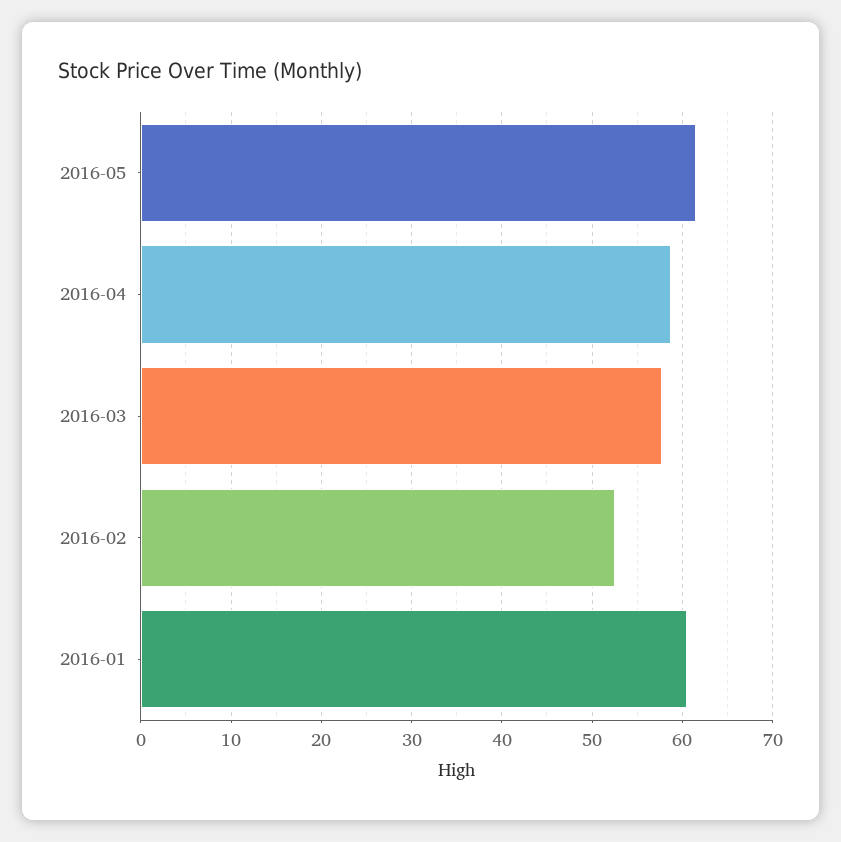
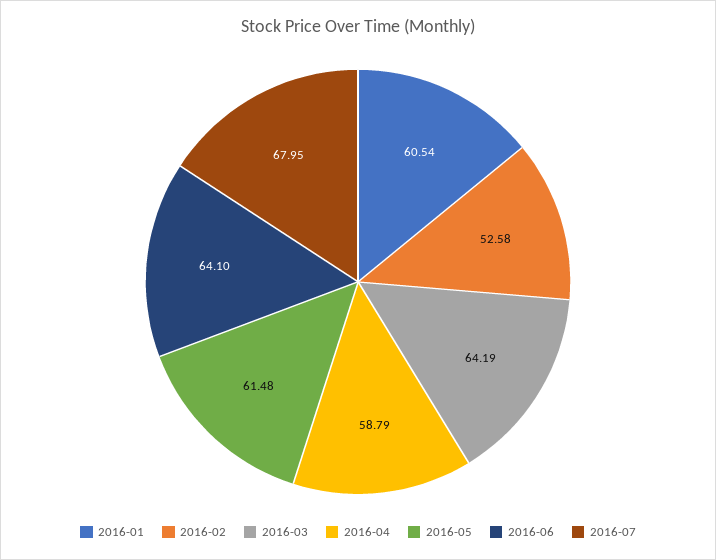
2016-03: 58 -> 64.19
2016-06: none -> 64.1
2016-07: none -> 67.95

